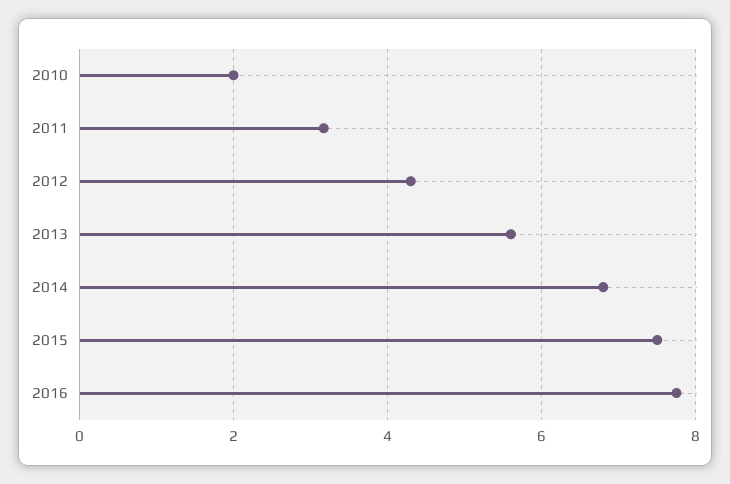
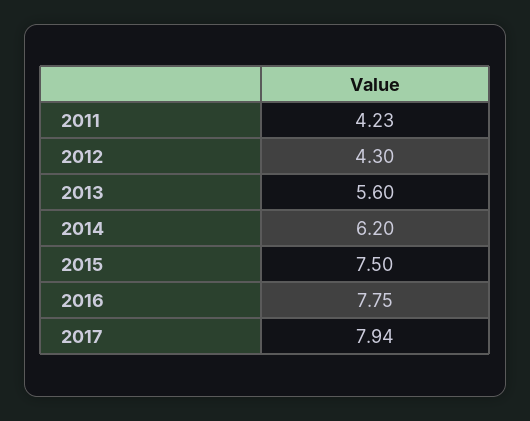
2010: 2 -> none
2011: 3.2 -> 4.23
2014: 6.8 -> 6.2
2017: none -> 7.94

